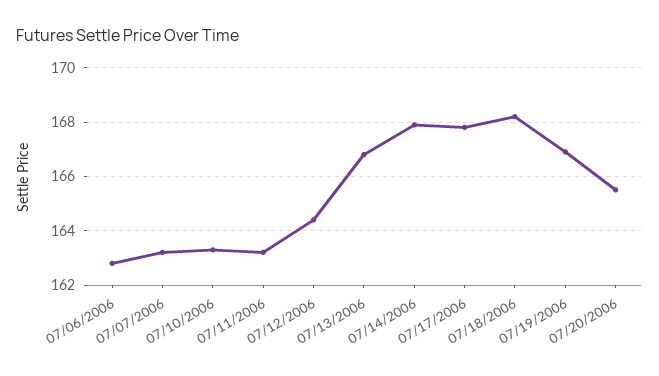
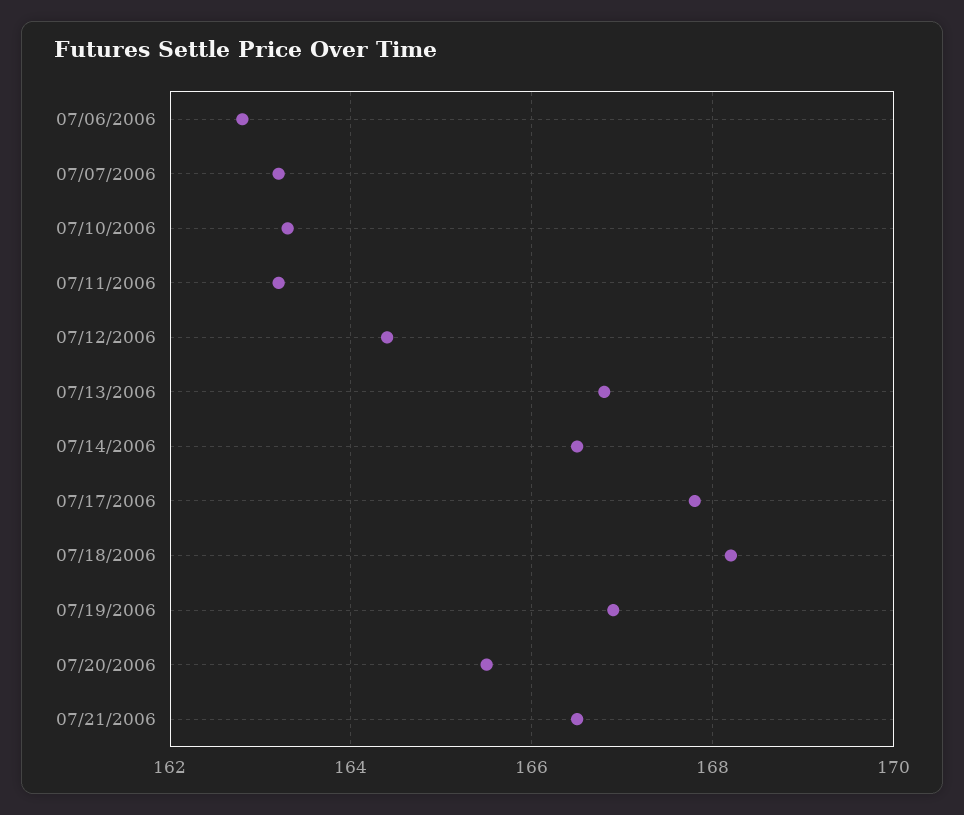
07/14/2006: 168 -> 166.5
07/21/2006: none -> 166.5

